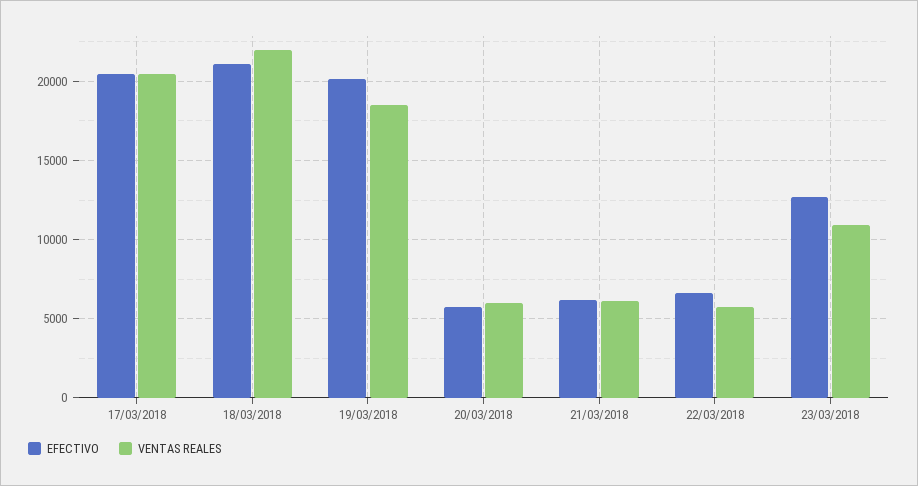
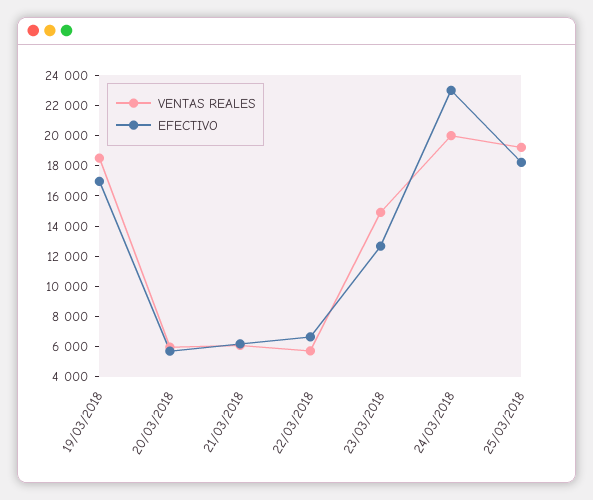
EFECTIVO, 17/03/2018: 20500 -> none
VENTAS REALES, 17/03/2018: 20500 -> none
EFECTIVO, 18/03/2018: 21000 -> none
VENTAS REALES, 18/03/2018: 22000 -> none
EFECTIVO, 19/03/2018: 20000 -> 17000
VENTAS REALES, 23/03/2018: 11000 -> 15000
VENTAS REALES, 24/03/2018: none -> 20000
EFECTIVO, 24/03/2018: none -> 23000
VENTAS REALES, 25/03/2018: none -> 19000
EFECTIVO, 25/03/2018: none -> 18000

